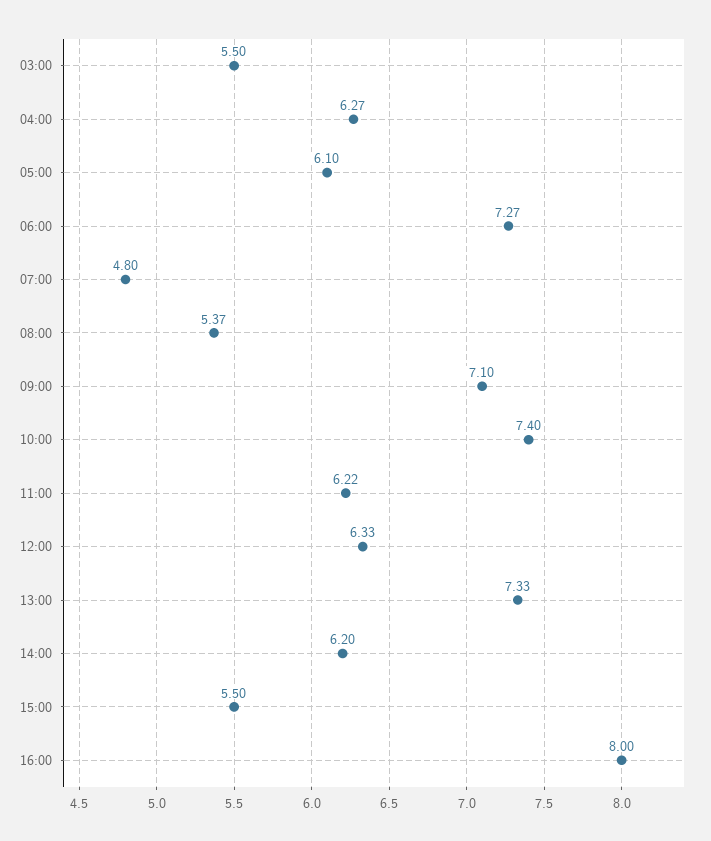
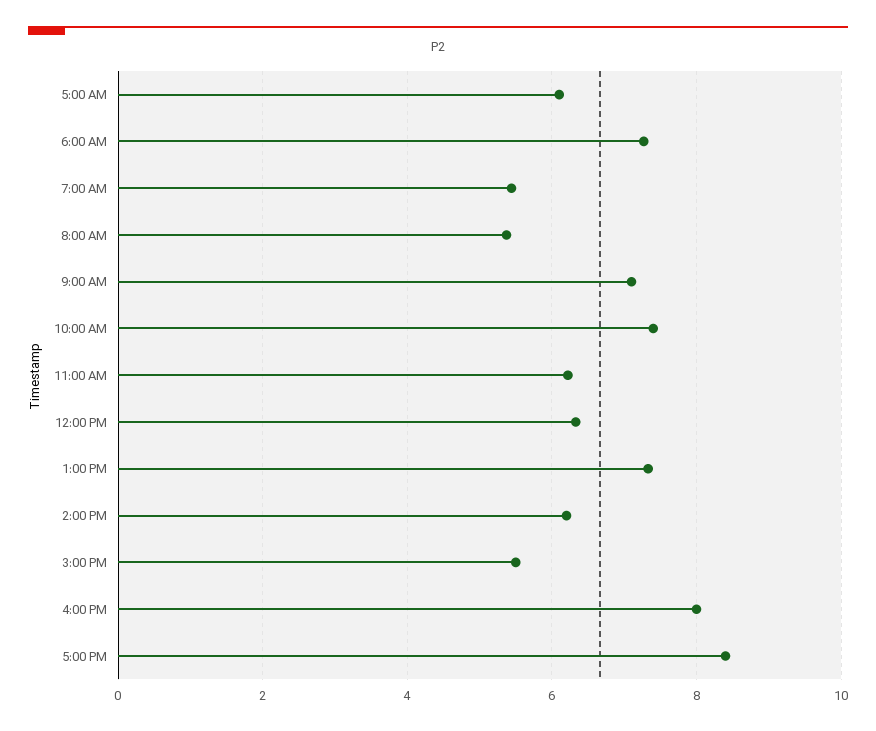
03:00: 5.5 -> none
04:00: 6.27 -> none
07:00: 4.8 -> 5.4
5:00 PM: none -> 8.4

